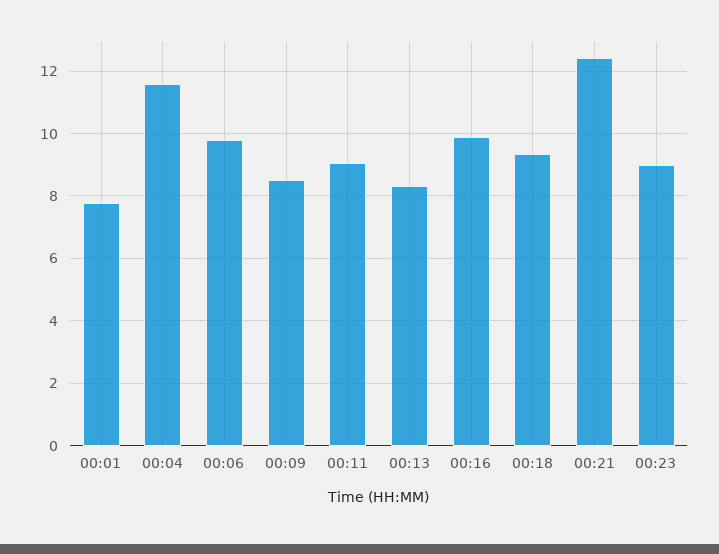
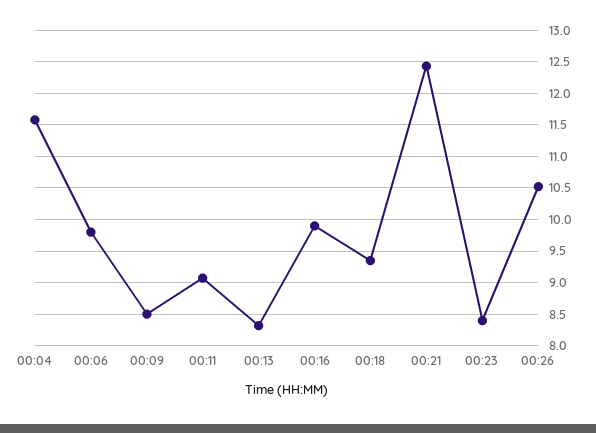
00:01: 7.8 -> none
00:23: 9 -> 8.4
00:26: none -> 10.5

